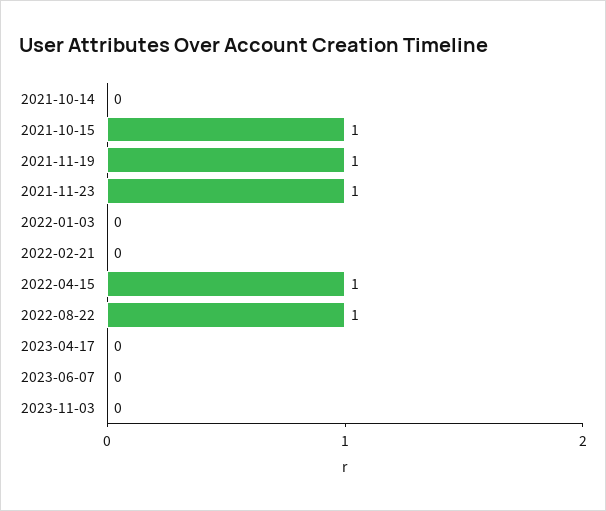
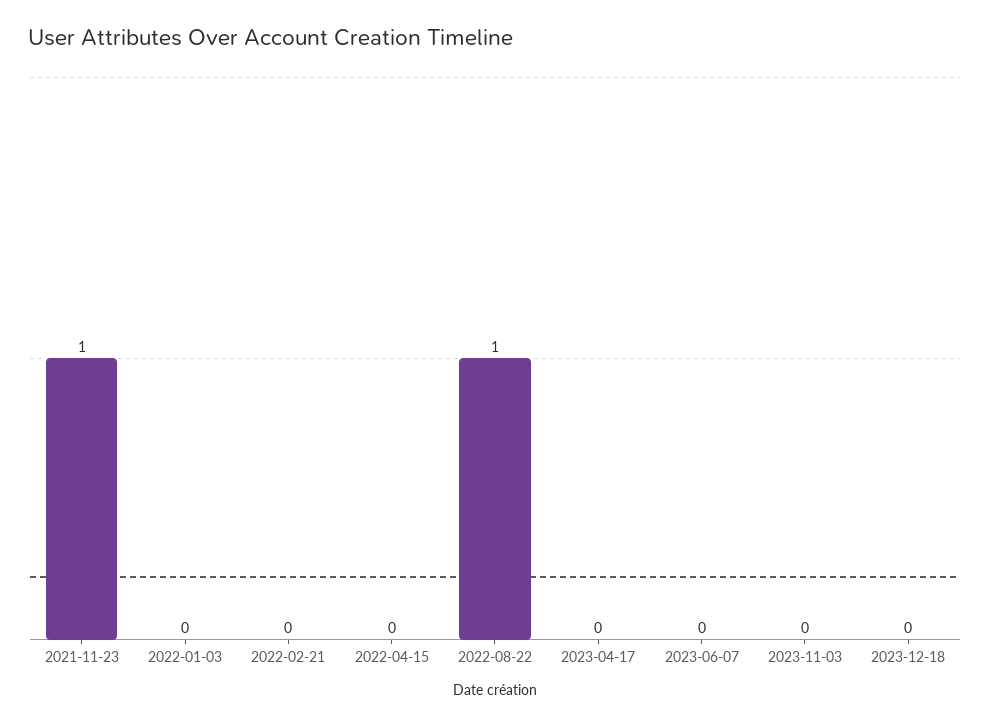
2021-10-14: 0 -> none
2021-10-15: 1 -> none
2021-11-19: 1 -> none
2022-04-15: 1 -> 0
2023-12-18: none -> 0

